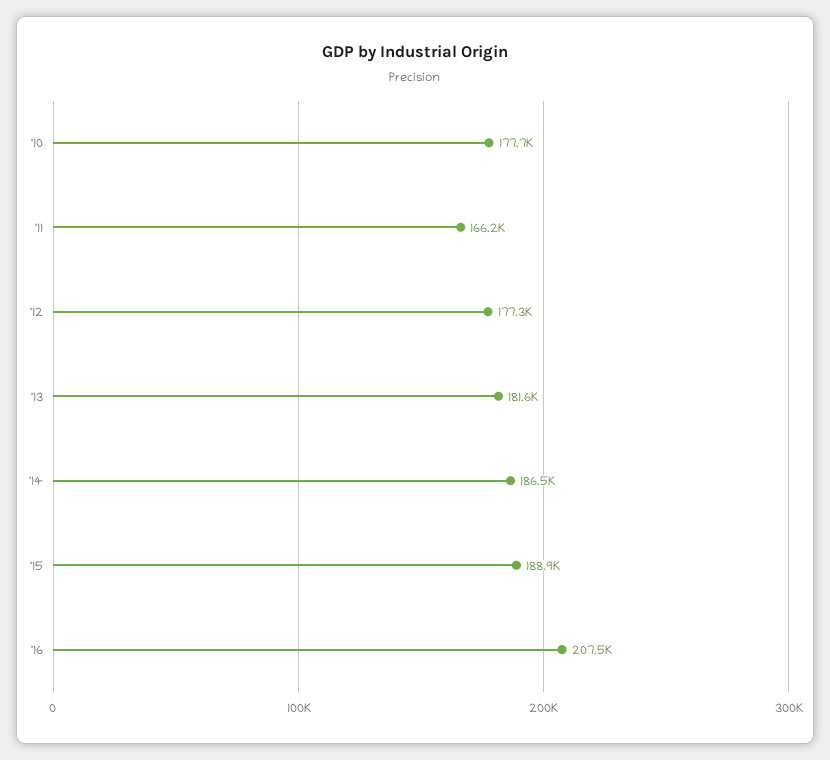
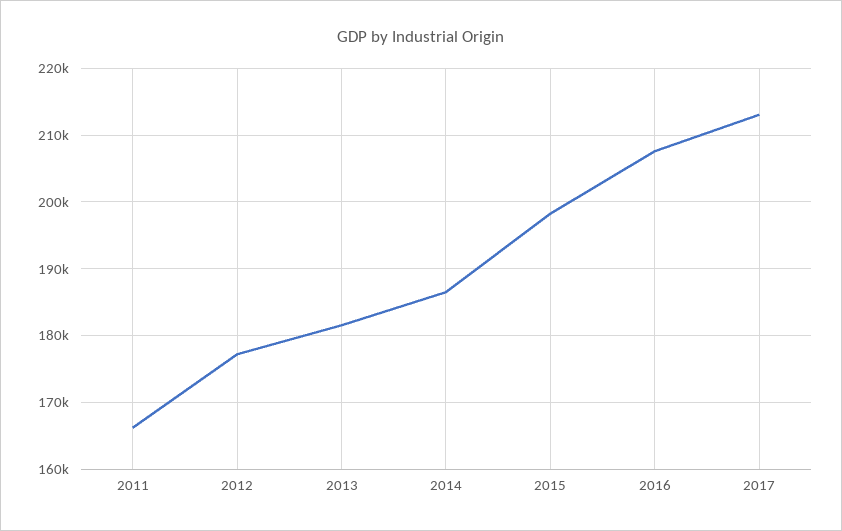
'10: 177700 -> none
'15: 188900 -> 198000
2017: none -> 213000

